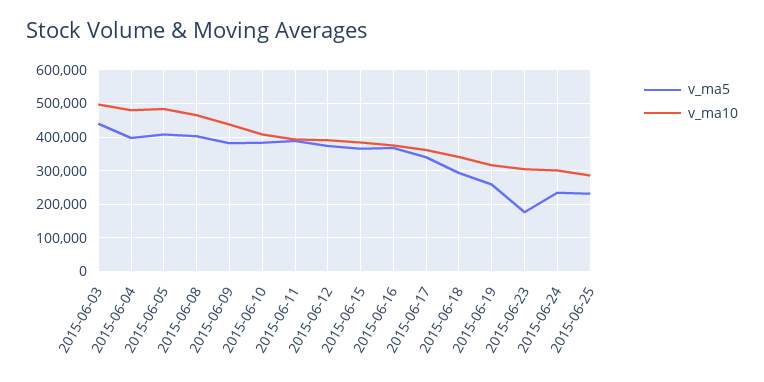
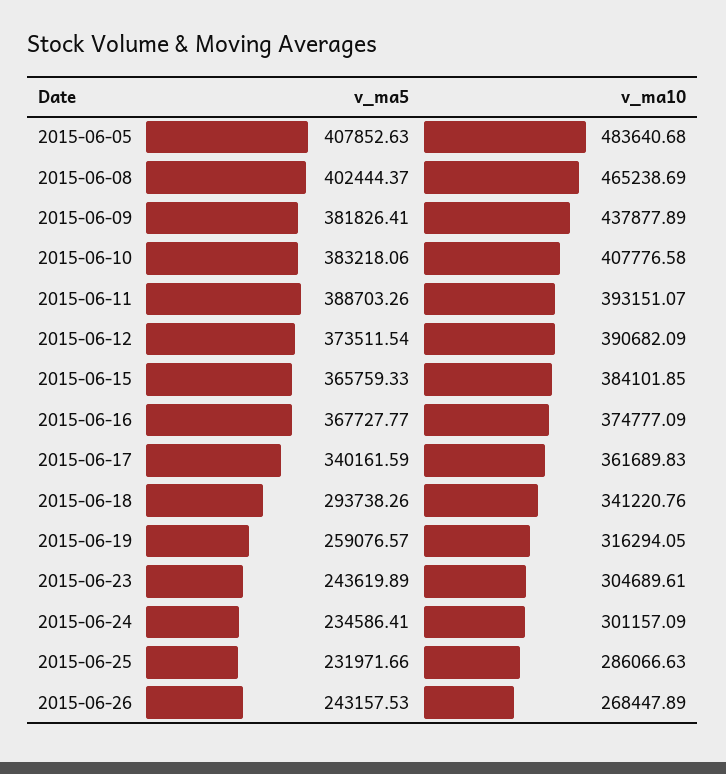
v_ma5, 2015-06-03: 440000 -> none
v_ma10, 2015-06-03: 500000 -> none
v_ma5, 2015-06-04: 400000 -> none
v_ma10, 2015-06-04: 480000 -> none
v_ma5, 2015-06-23: 180000 -> 243619.89
v_ma5, 2015-06-26: none -> 243157.53
v_ma10, 2015-06-26: none -> 268447.89

